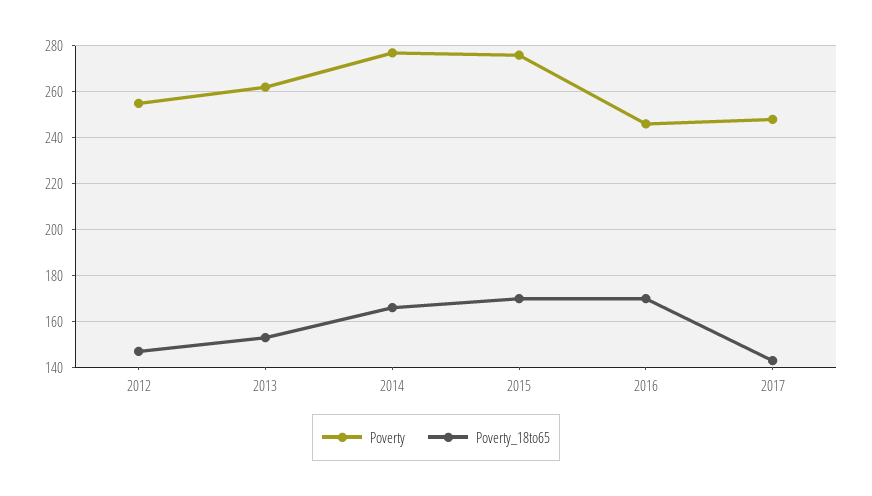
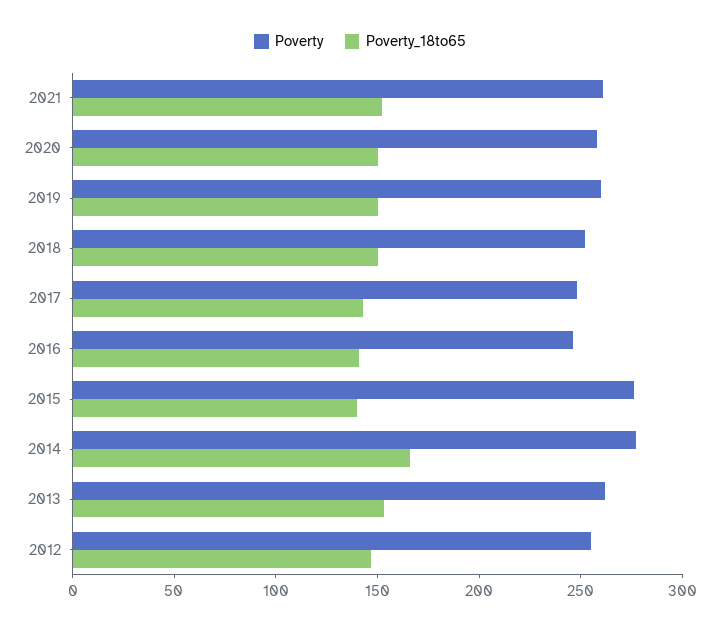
Poverty_18to65, 2015: 170 -> 140
Poverty_18to65, 2016: 170 -> 140
Poverty, 2021: none -> 260
Poverty_18to65, 2021: none -> 150
Poverty, 2020: none -> 260
Poverty_18to65, 2020: none -> 150
Poverty, 2019: none -> 260
Poverty_18to65, 2019: none -> 150
Poverty, 2018: none -> 250
Poverty_18to65, 2018: none -> 150

